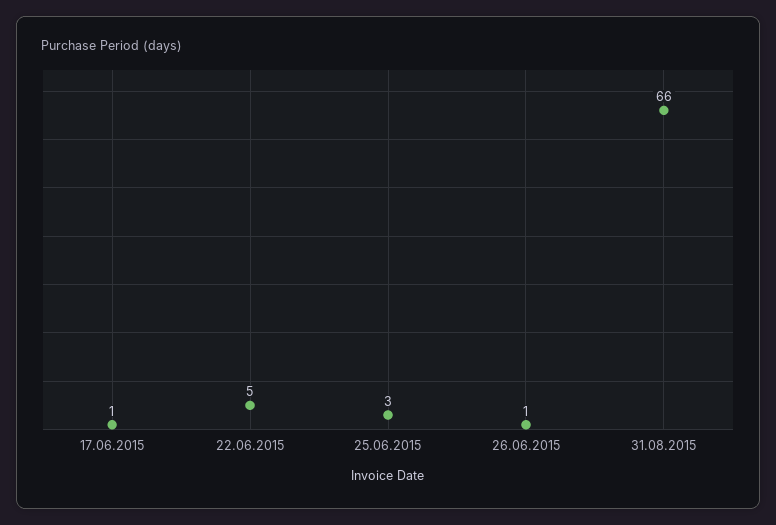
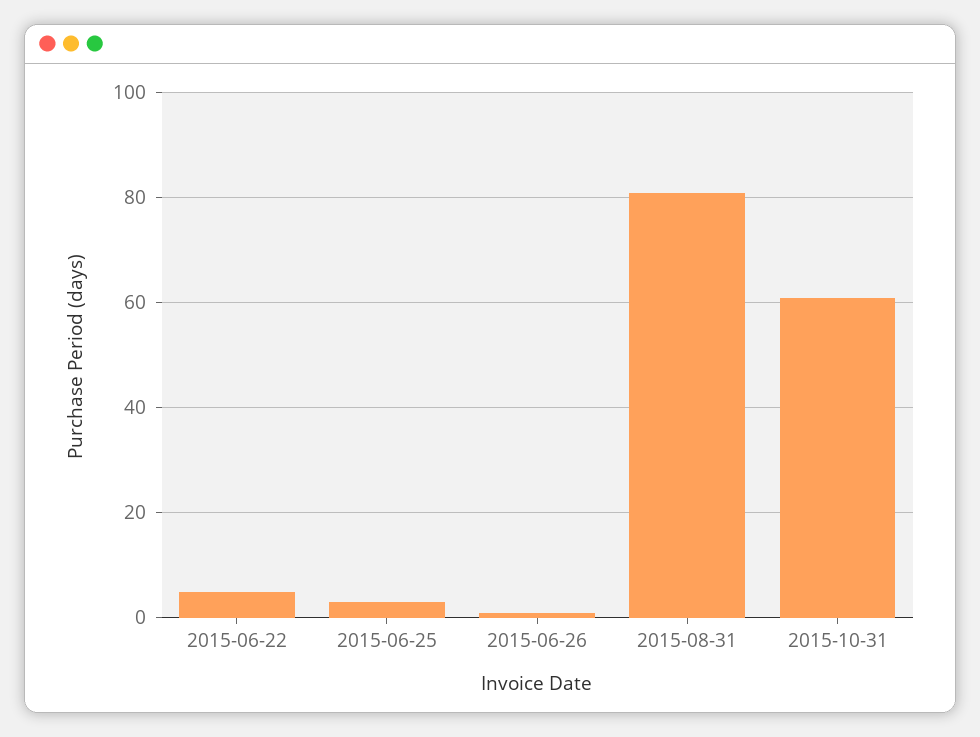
17.06.2015: 1 -> none
31.08.2015: 66 -> 80
2015-10-31: none -> 60

